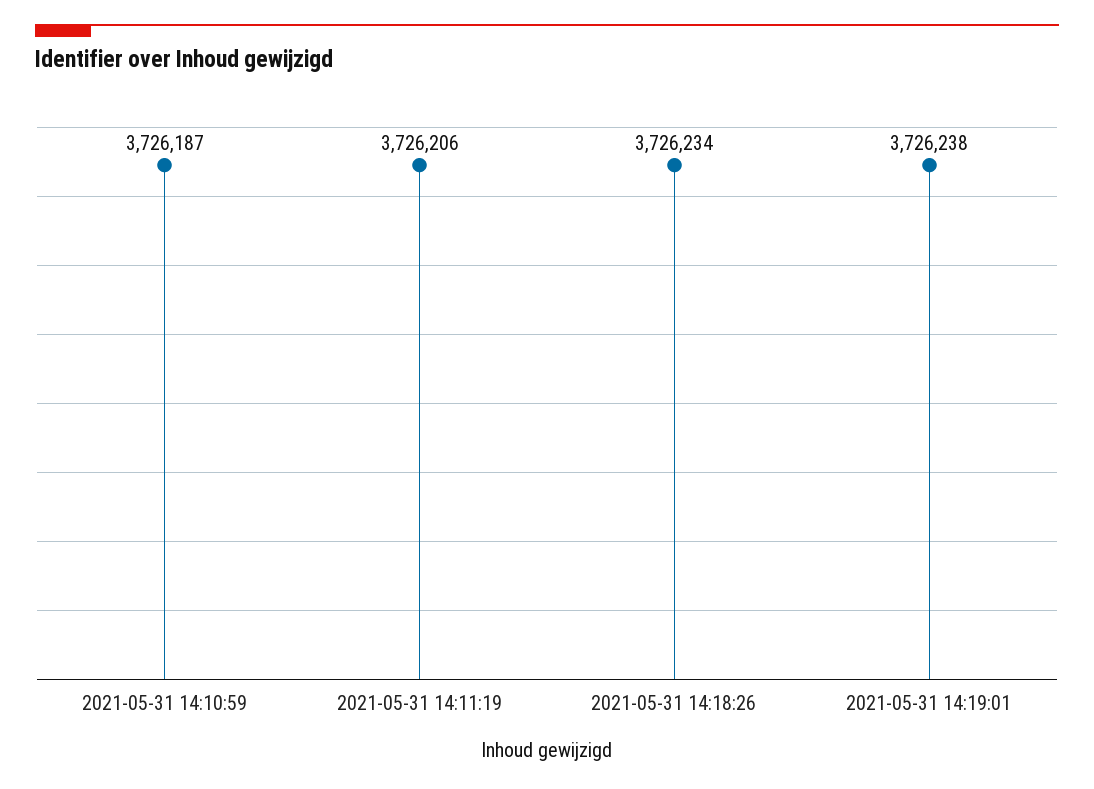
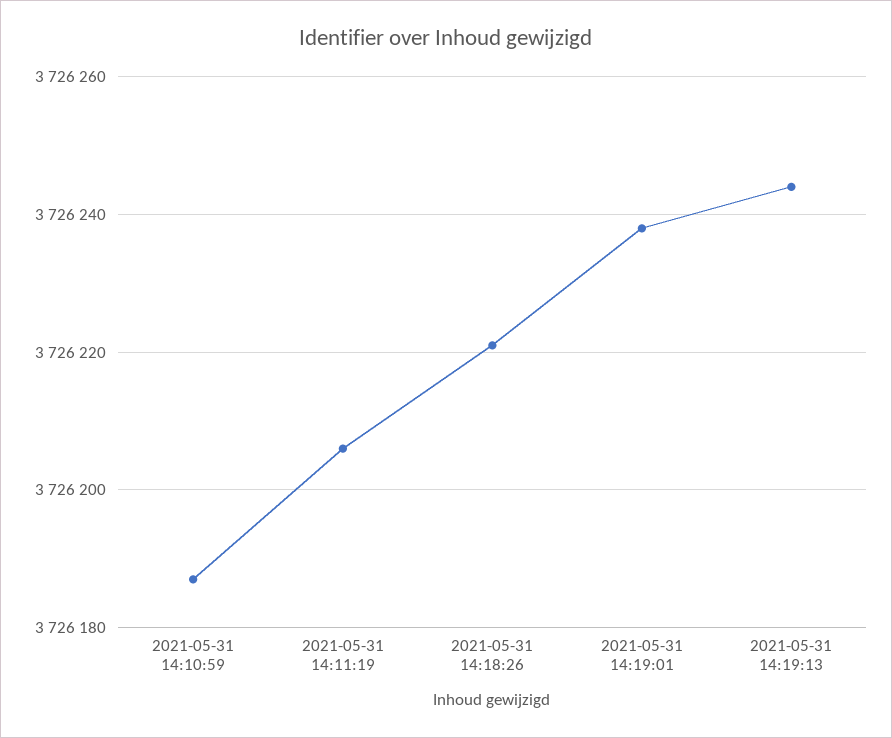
2021-05-31 14:18:26: 3726234 -> 3726220
2021-05-31 14:19:13: none -> 3726245

